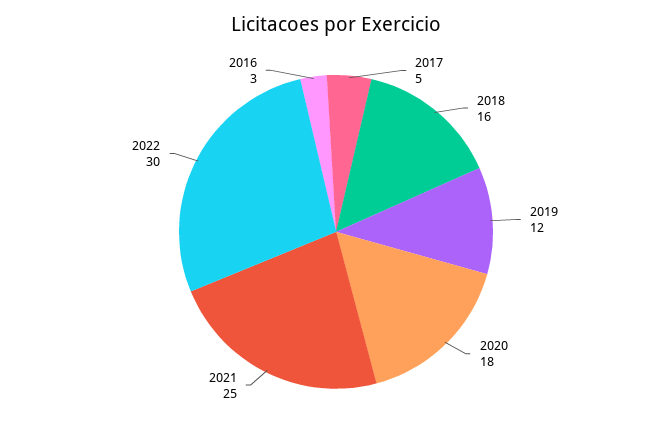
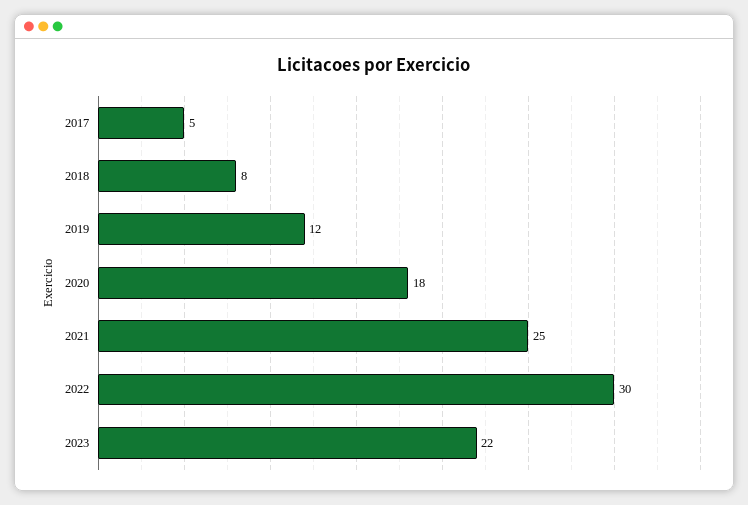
2018: 16 -> 8
2016: 3 -> none
2023: none -> 22

